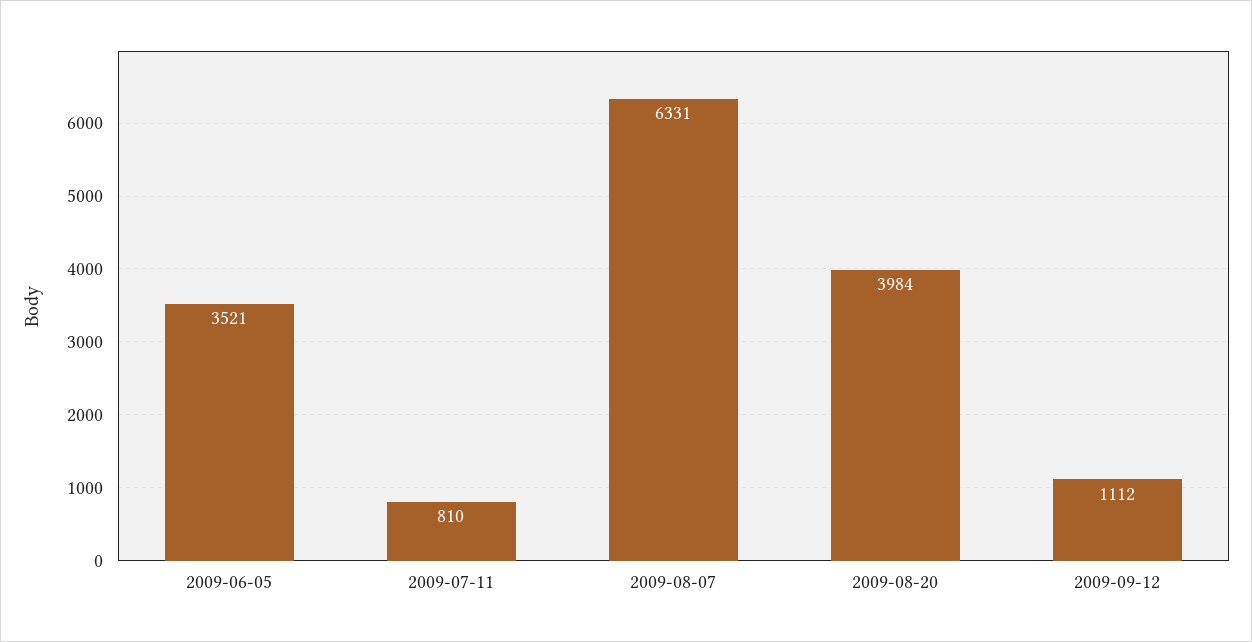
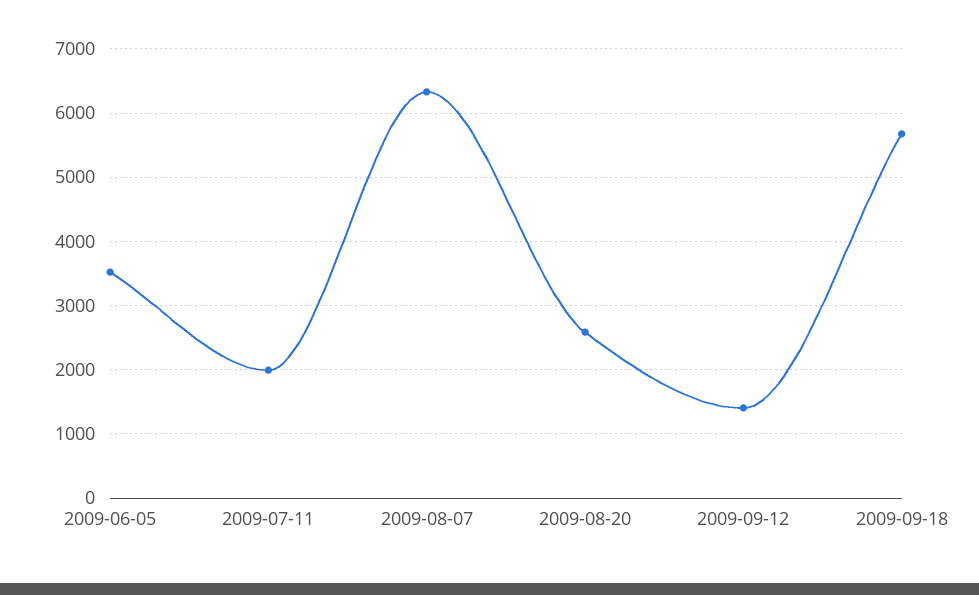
2009-07-11: 810 -> 2000
2009-08-20: 3984 -> 2600
2009-09-12: 1112 -> 1400
2009-09-18: none -> 5700

